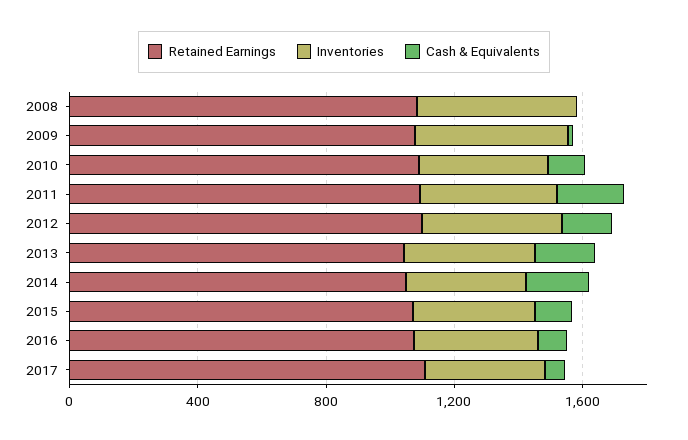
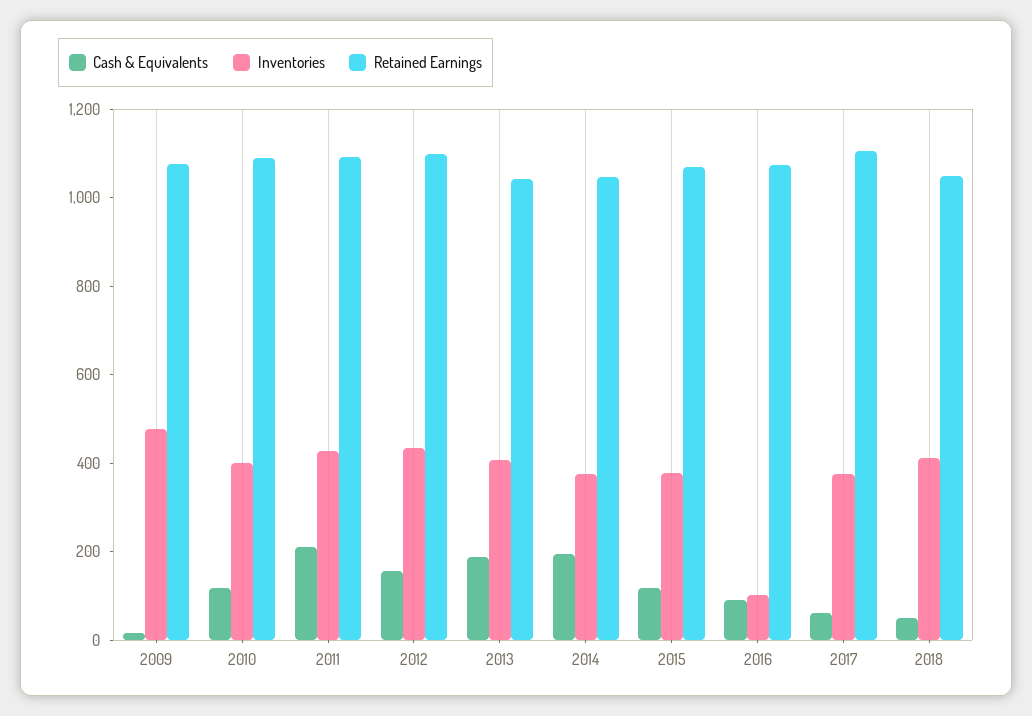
Retained Earnings, 2008: 1100 -> none
Inventories, 2008: 500 -> none
Cash & Equivalents, 2008: 0 -> none
Inventories, 2016: 400 -> 100
Cash & Equivalents, 2018: none -> 50
Inventories, 2018: none -> 400
Retained Earnings, 2018: none -> 1050

